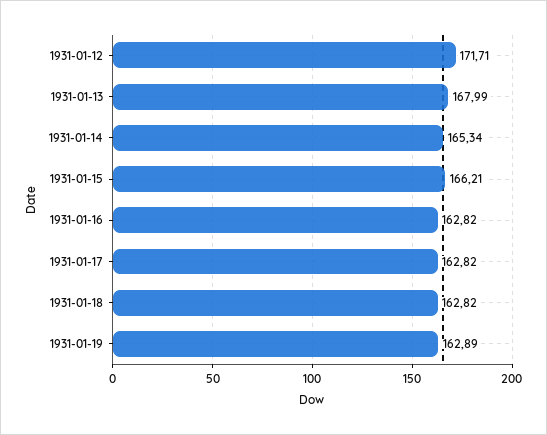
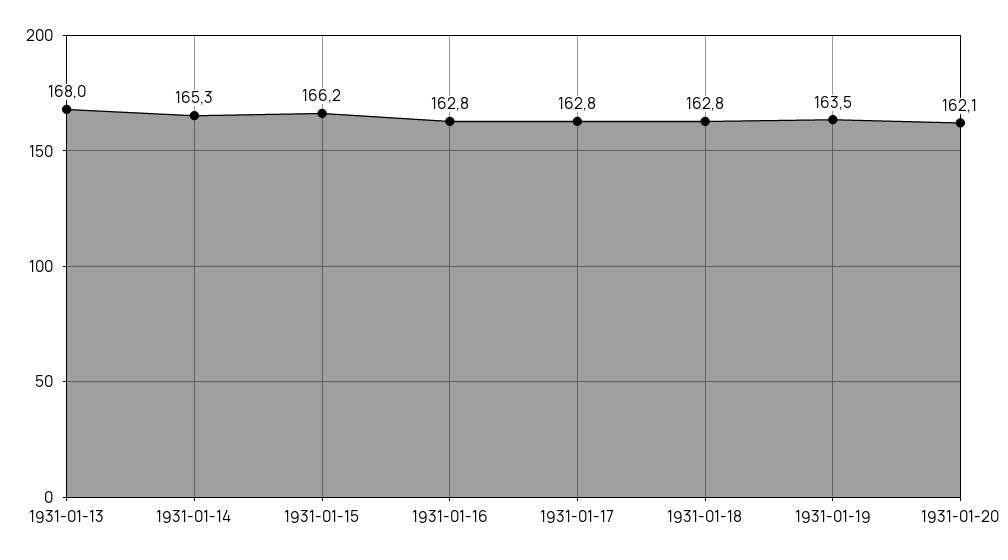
1931-01-12: 171.71 -> none
1931-01-19: 162.89 -> 163.5
1931-01-20: none -> 162.1

